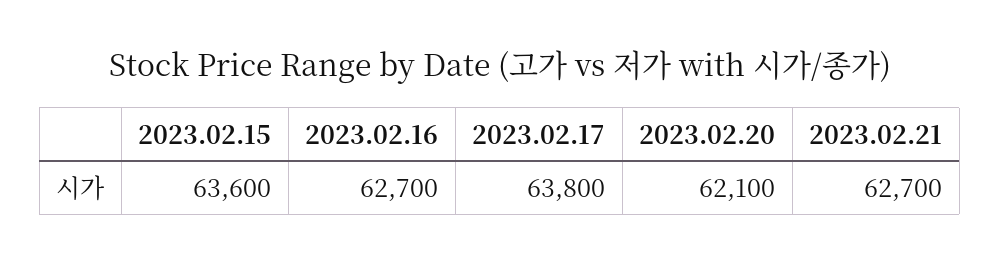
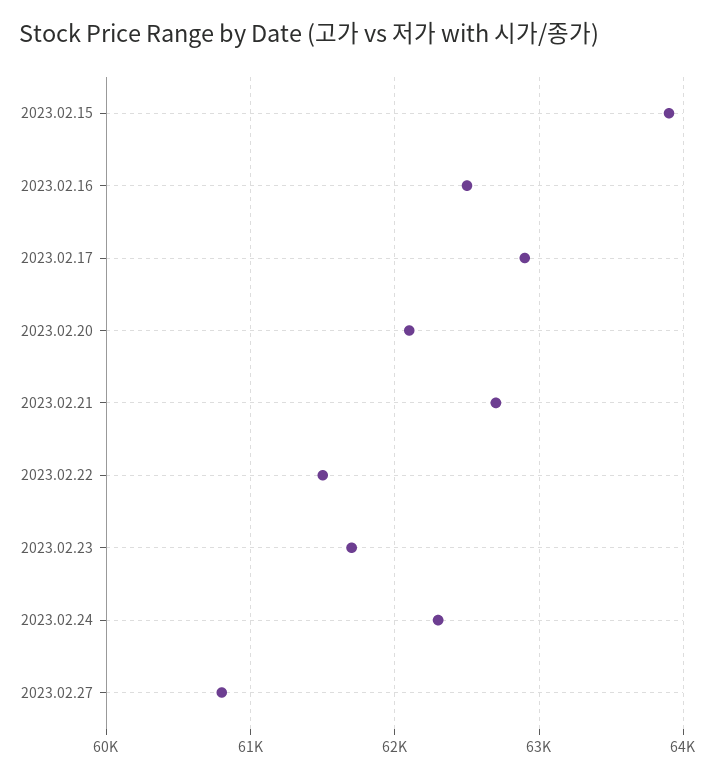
2023.02.15: 63600 -> 63900
2023.02.16: 62700 -> 62500
2023.02.17: 63800 -> 62900
2023.02.22: none -> 61500
2023.02.23: none -> 61700
2023.02.24: none -> 62300
2023.02.27: none -> 60800

